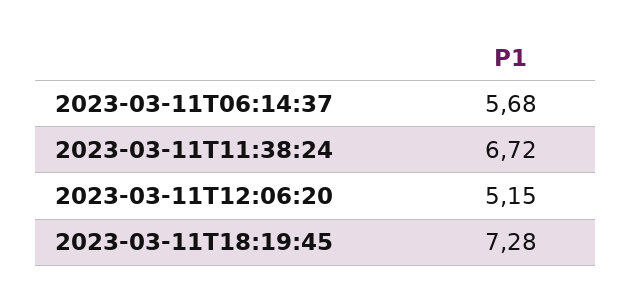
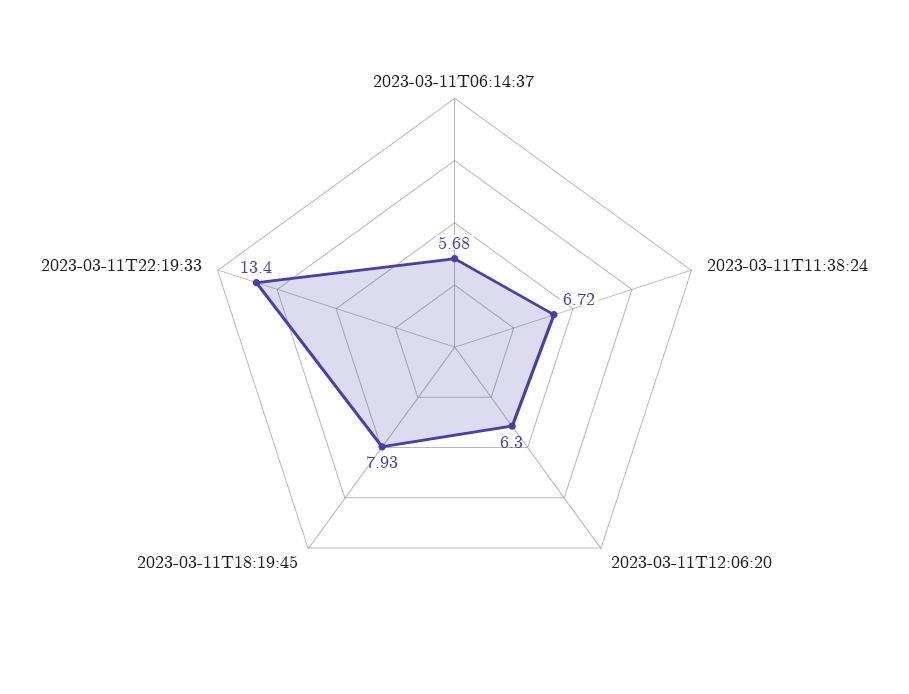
2023-03-11T12:06:20: 5.15 -> 6.3
2023-03-11T18:19:45: 7.28 -> 7.93
2023-03-11T22:19:33: none -> 13.4

